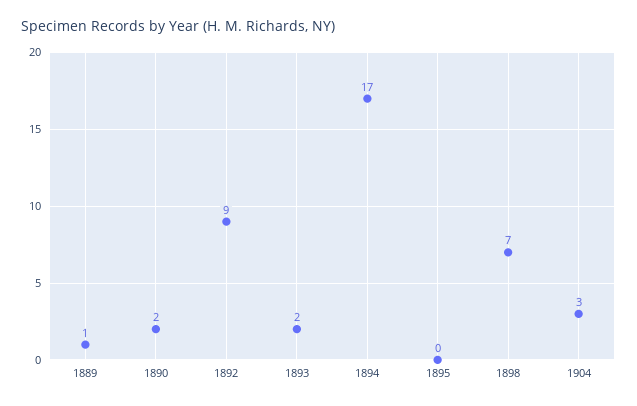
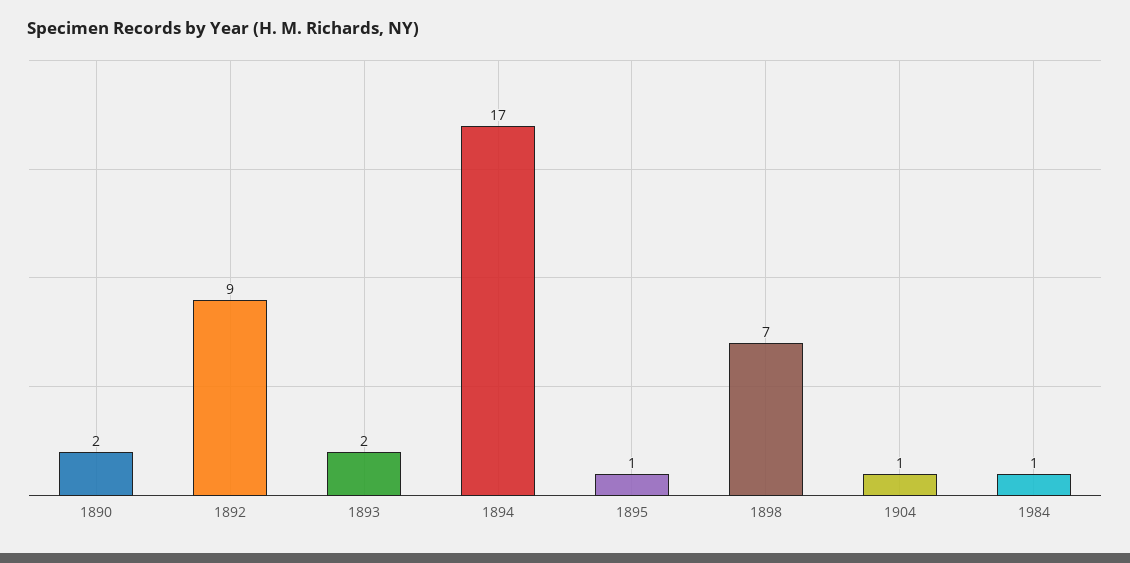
1889: 1 -> none
1895: 0 -> 1
1904: 3 -> 1
1984: none -> 1

